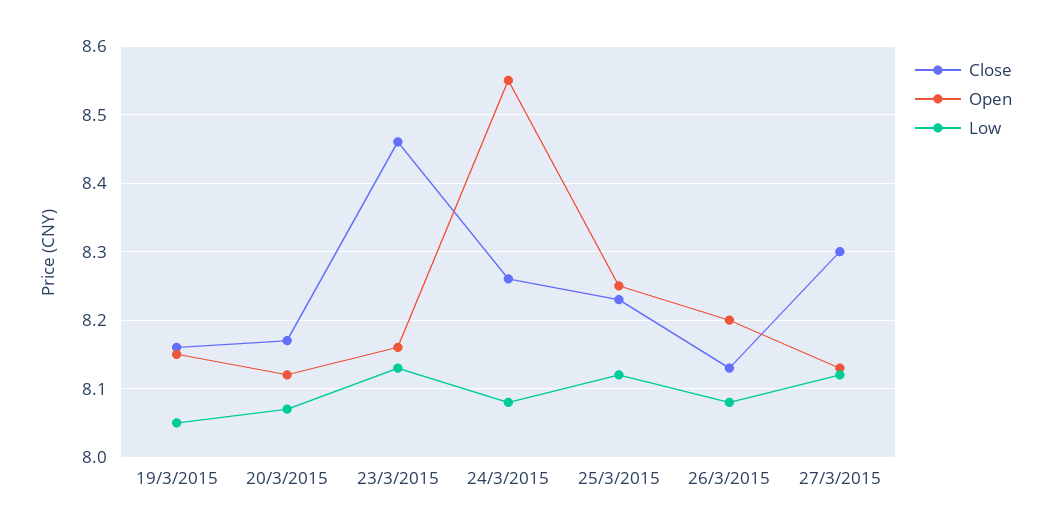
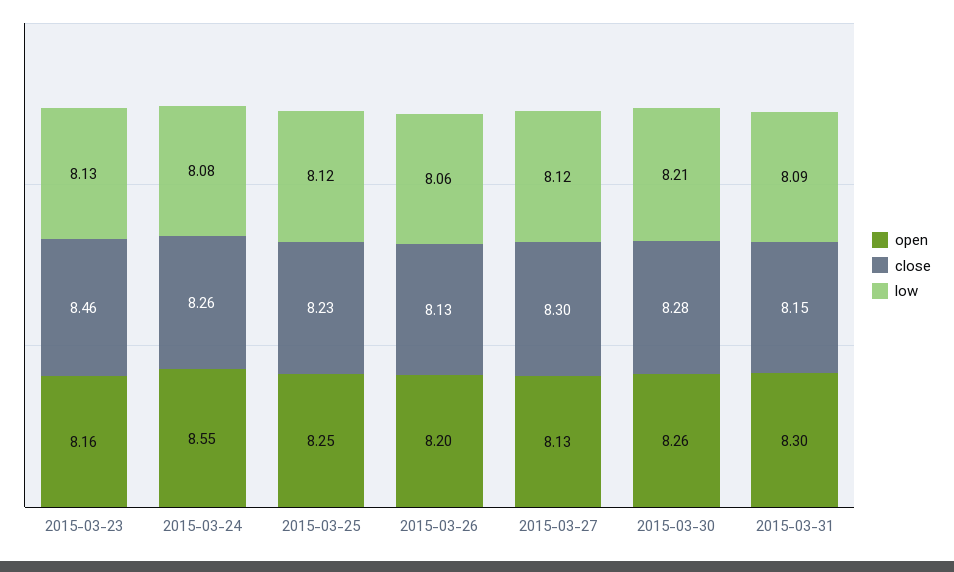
Close, 19/3/2015: 8.16 -> none
Open, 19/3/2015: 8.15 -> none
Low, 19/3/2015: 8.05 -> none
Close, 20/3/2015: 8.17 -> none
Open, 20/3/2015: 8.12 -> none
Low, 20/3/2015: 8.07 -> none
Low, 26/3/2015: 8.08 -> 8.06
Open, 2015-03-30: none -> 8.26
Close, 2015-03-30: none -> 8.28
Low, 2015-03-30: none -> 8.21
Open, 2015-03-31: none -> 8.3
Close, 2015-03-31: none -> 8.15
Low, 2015-03-31: none -> 8.09

